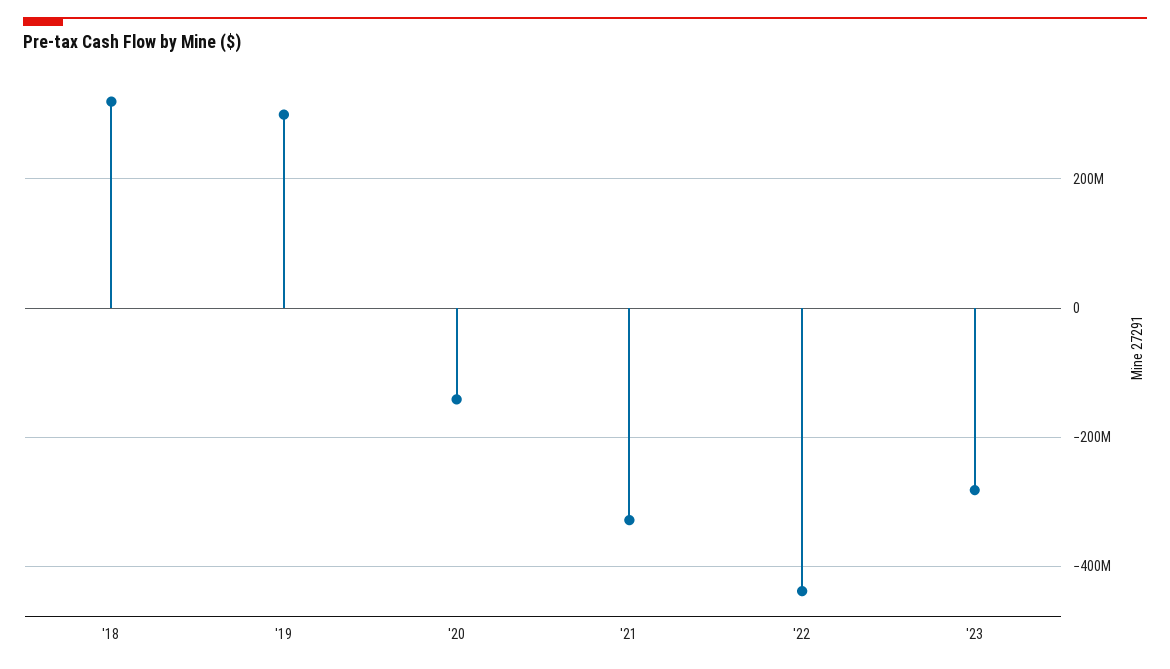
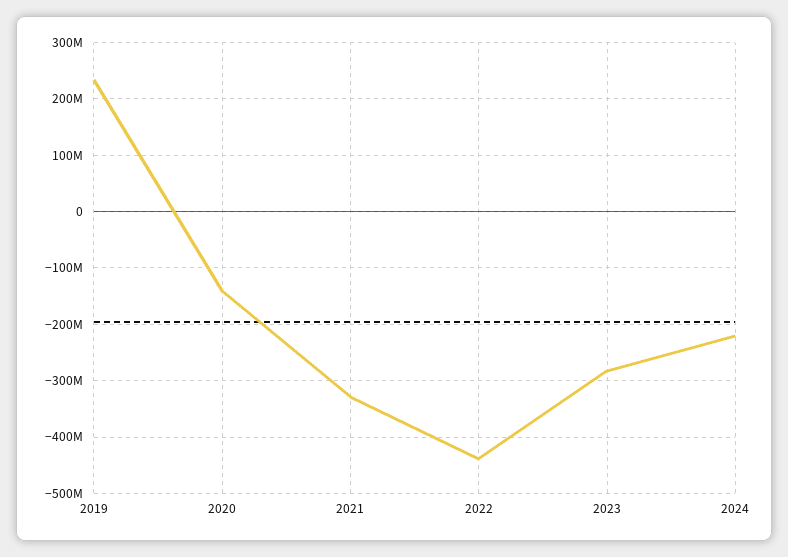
'18: 320000000 -> none
'19: 300000000 -> 240000000
2024: none -> -220000000

